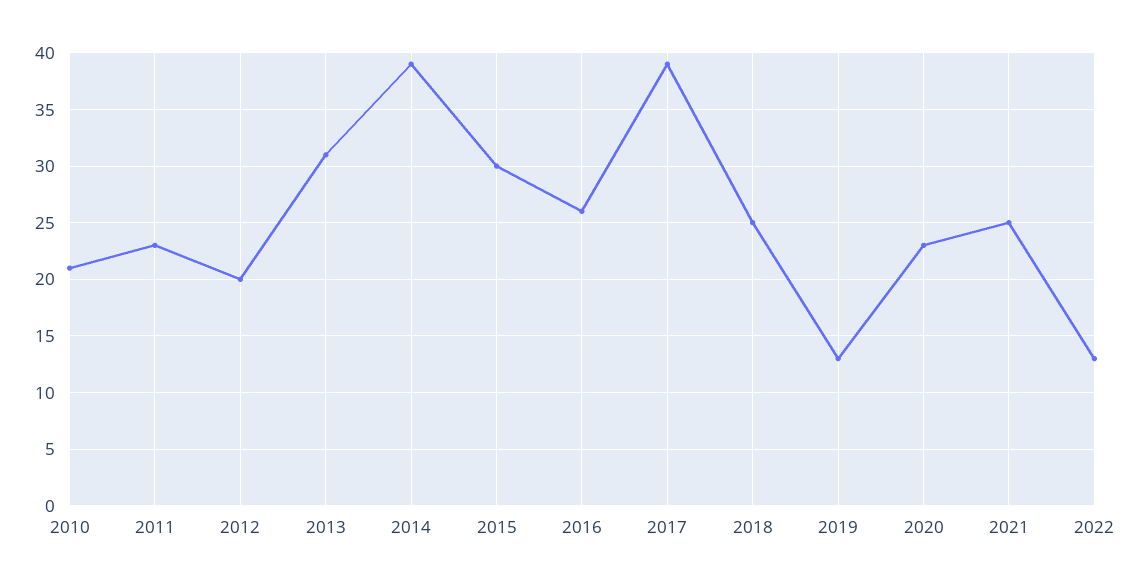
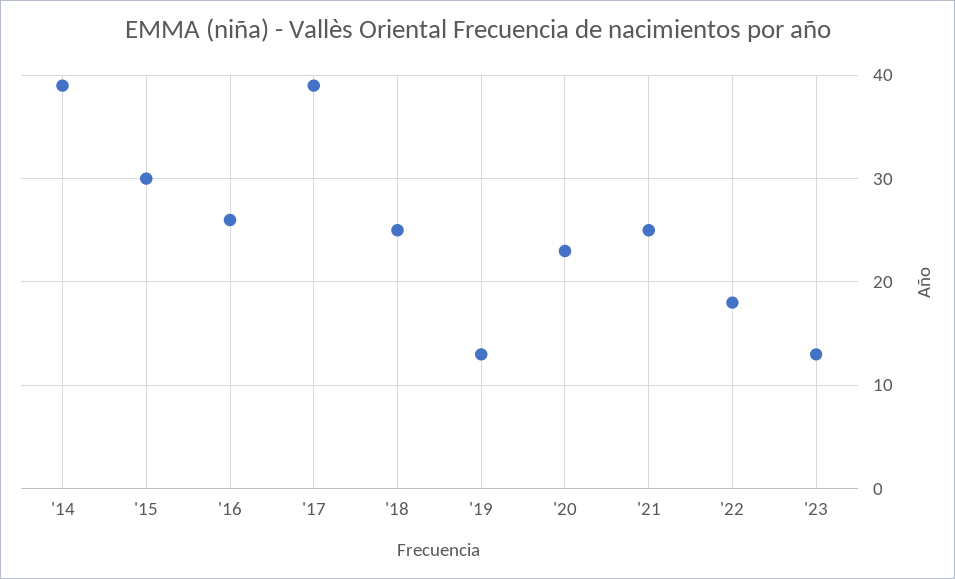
2010: 21 -> none
2011: 23 -> none
2012: 20 -> none
2013: 31 -> none
2022: 13 -> 18
'23: none -> 13

